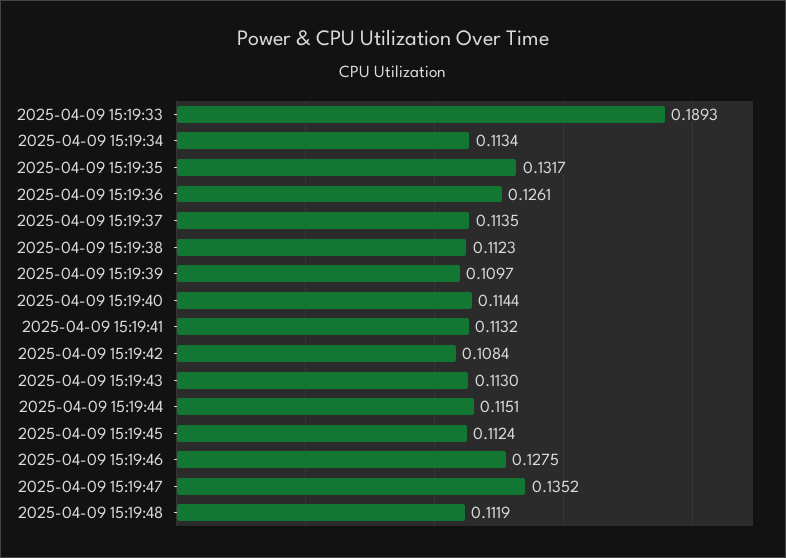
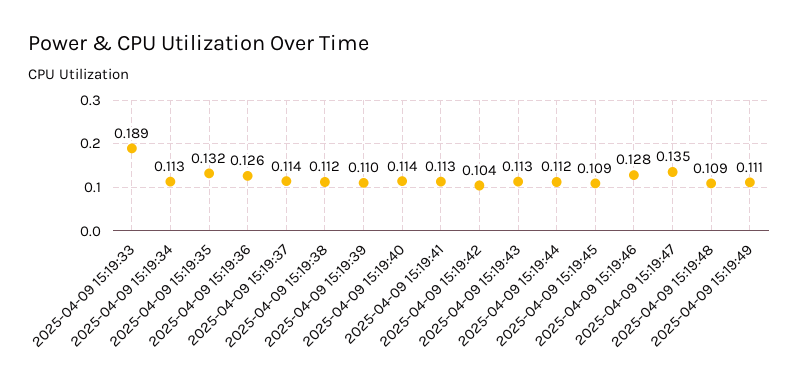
2025-04-09 15:19:42: 0.1084 -> 0.104
2025-04-09 15:19:44: 0.1151 -> 0.112
2025-04-09 15:19:45: 0.1124 -> 0.109
2025-04-09 15:19:48: 0.1119 -> 0.109
2025-04-09 15:19:49: none -> 0.111

